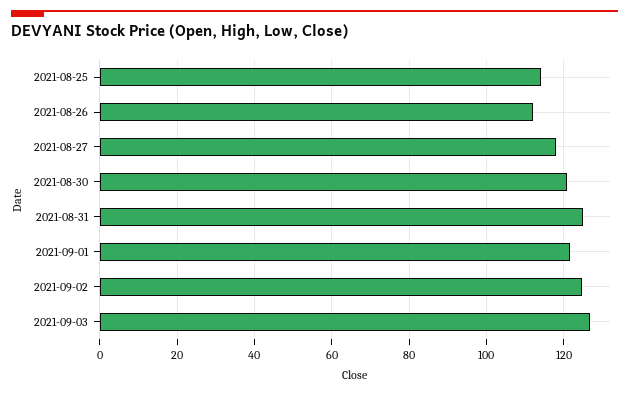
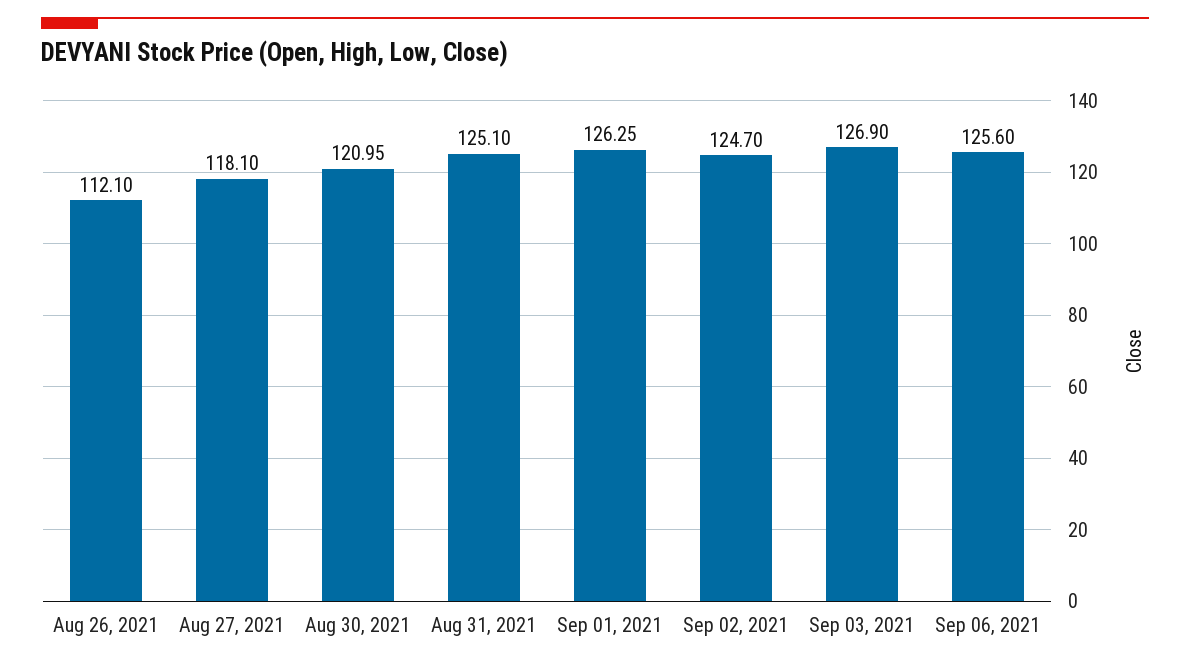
2021-08-25: 114 -> none
2021-09-01: 122 -> 126.25
Sep 06, 2021: none -> 125.6

